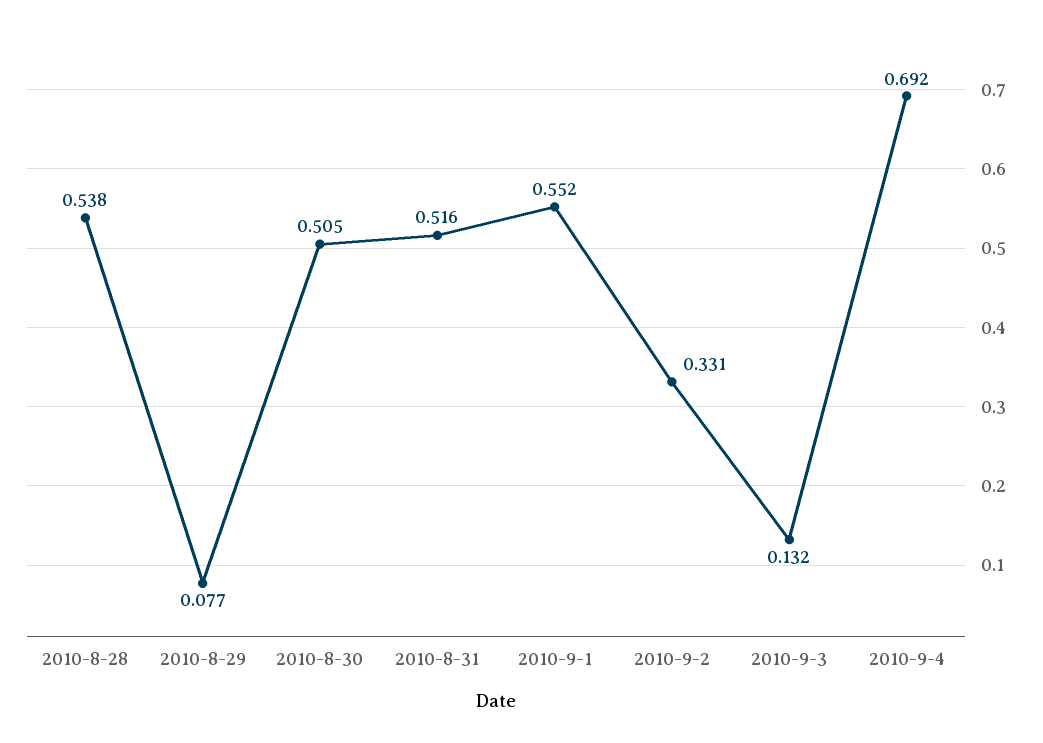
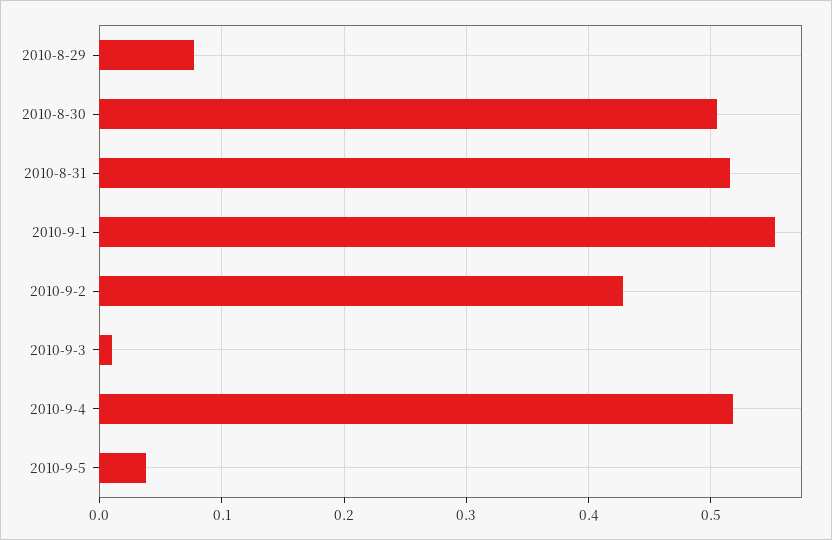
2010-8-28: 0.538 -> none
2010-9-2: 0.331 -> 0.43
2010-9-3: 0.132 -> 0.01
2010-9-4: 0.692 -> 0.52
2010-9-5: none -> 0.04

